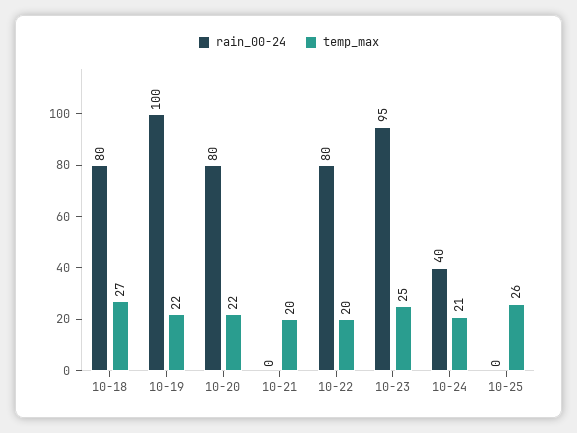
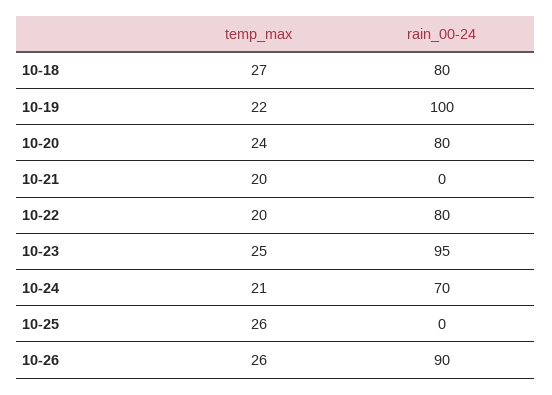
temp_max, 10-20: 22 -> 24
rain_00-24, 10-24: 40 -> 70
temp_max, 10-26: none -> 26
rain_00-24, 10-26: none -> 90

